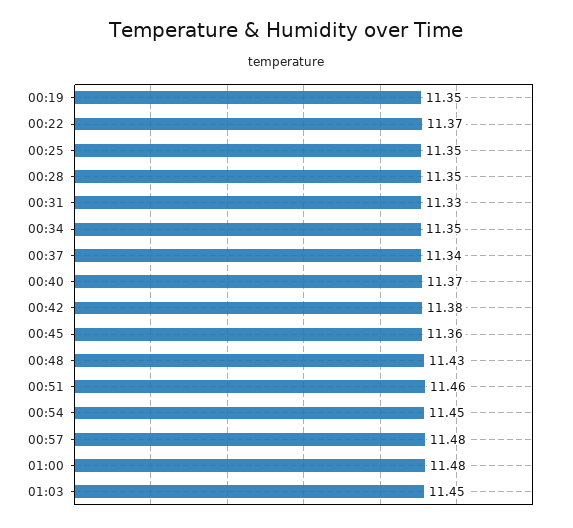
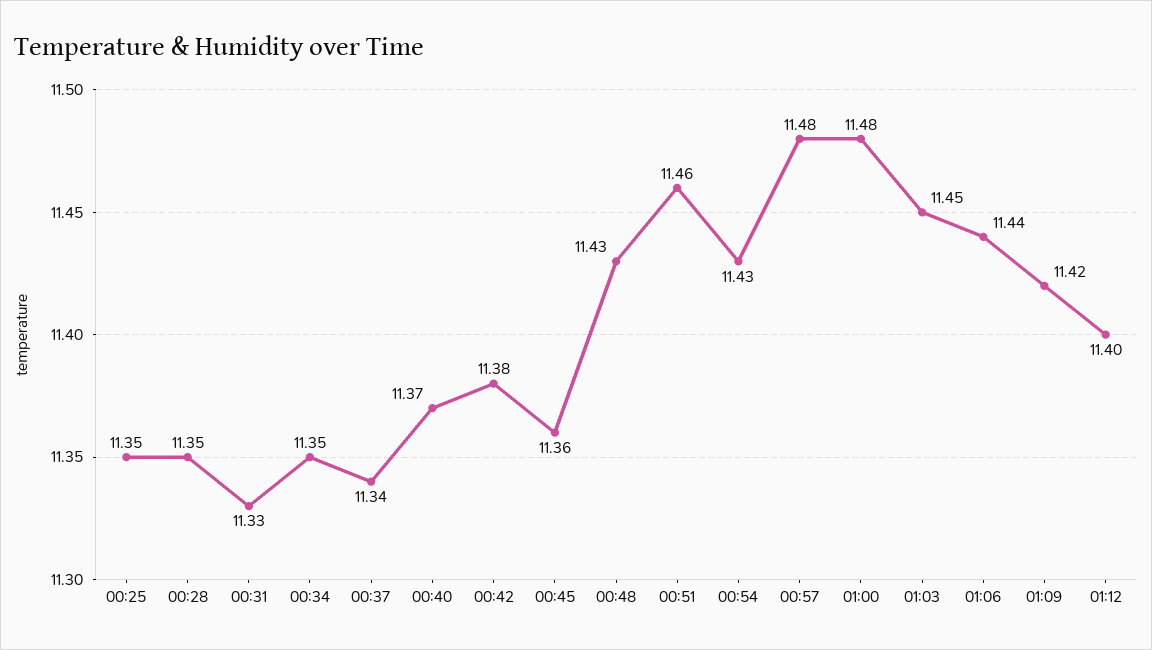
00:19: 11.35 -> none
00:22: 11.37 -> none
00:54: 11.45 -> 11.43
01:06: none -> 11.44
01:09: none -> 11.42
01:12: none -> 11.4

